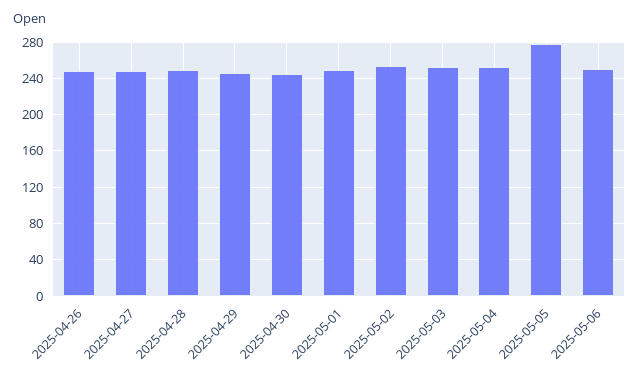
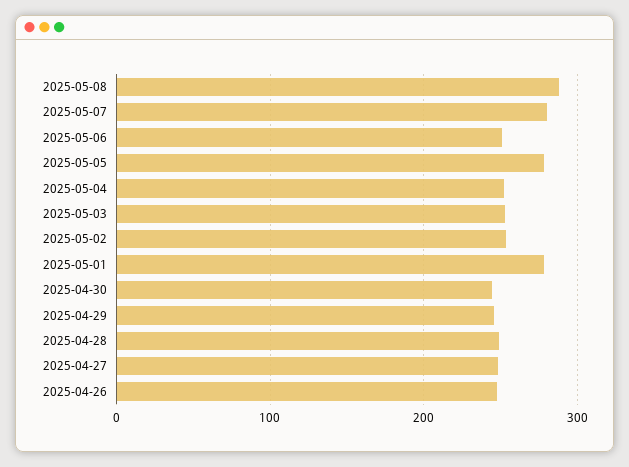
2025-05-01: 250 -> 280
2025-05-08: none -> 290
2025-05-07: none -> 280

